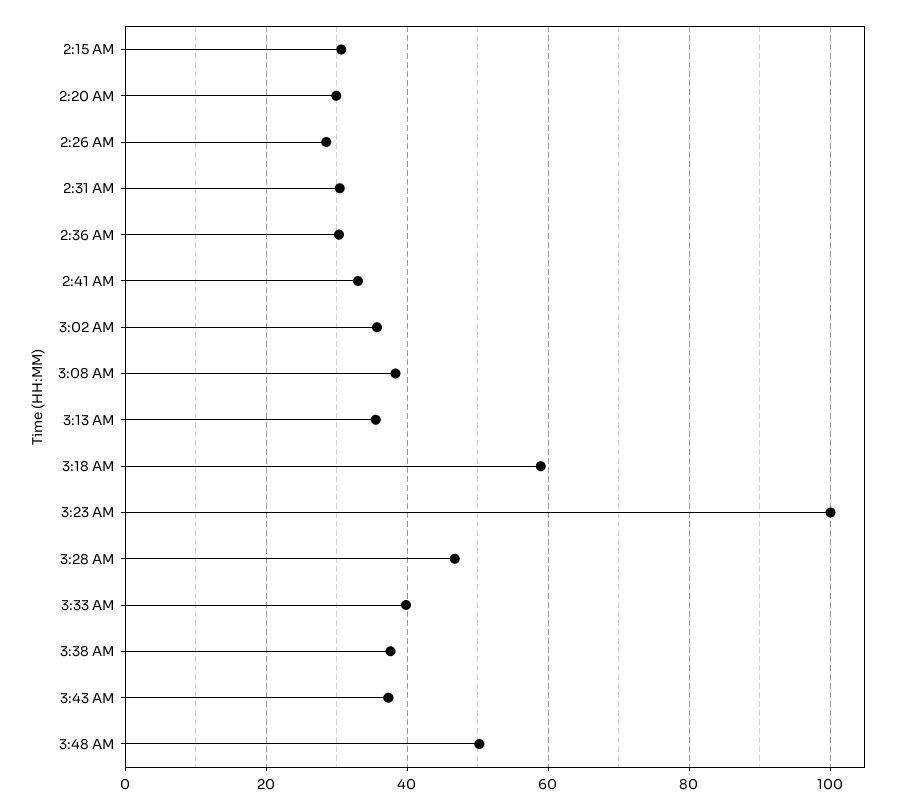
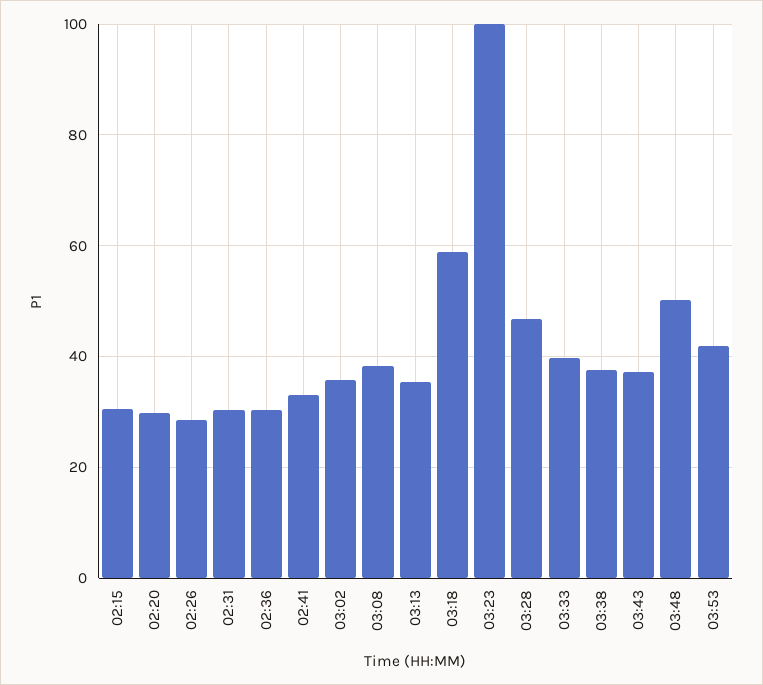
03:53: none -> 42

